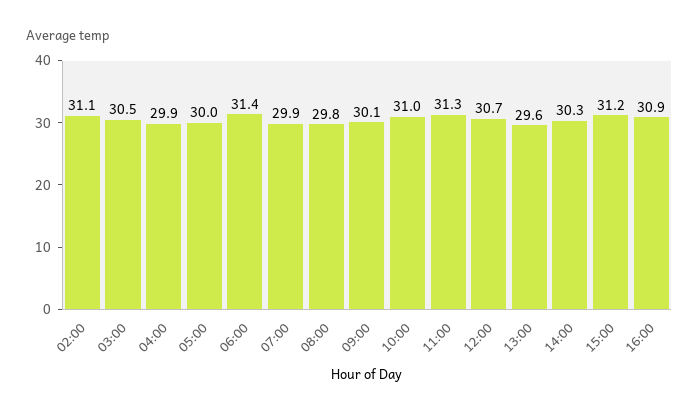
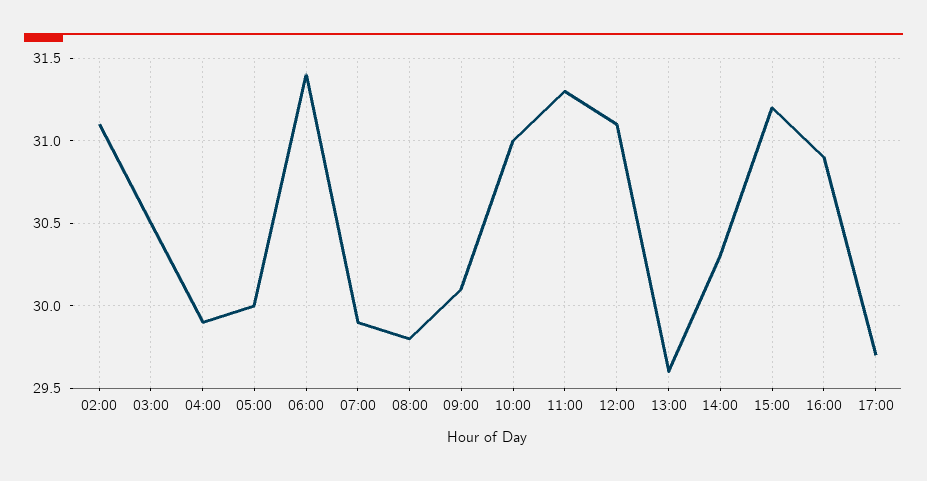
12:00: 30.7 -> 31.1
17:00: none -> 29.7

